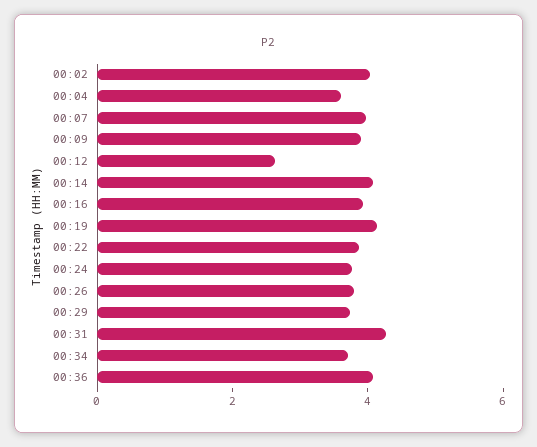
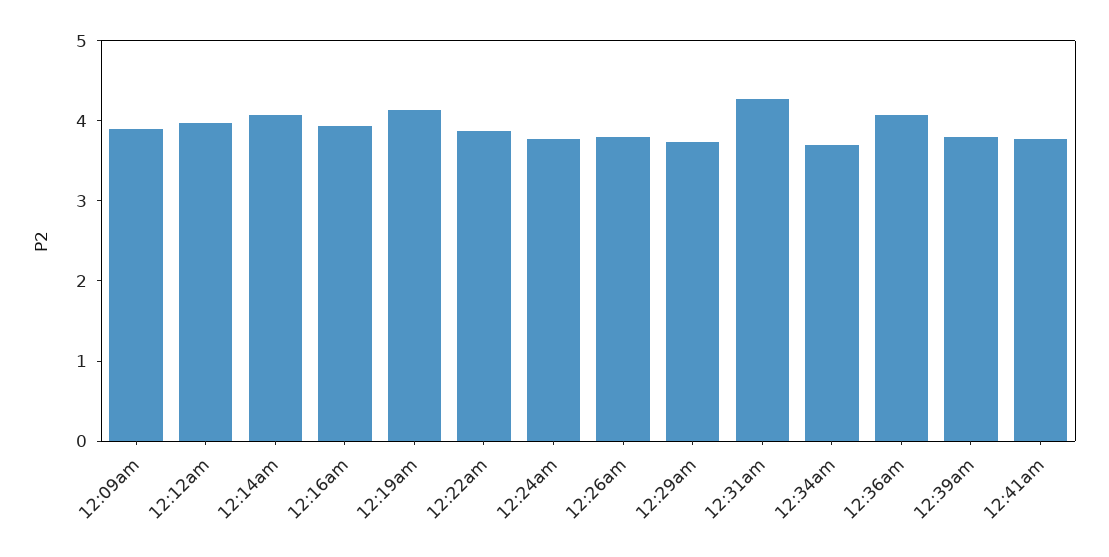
00:02: 4 -> none
00:04: 3.5 -> none
00:07: 4 -> none
00:12: 2.5 -> 4
12:39am: none -> 3.8
12:41am: none -> 3.8

